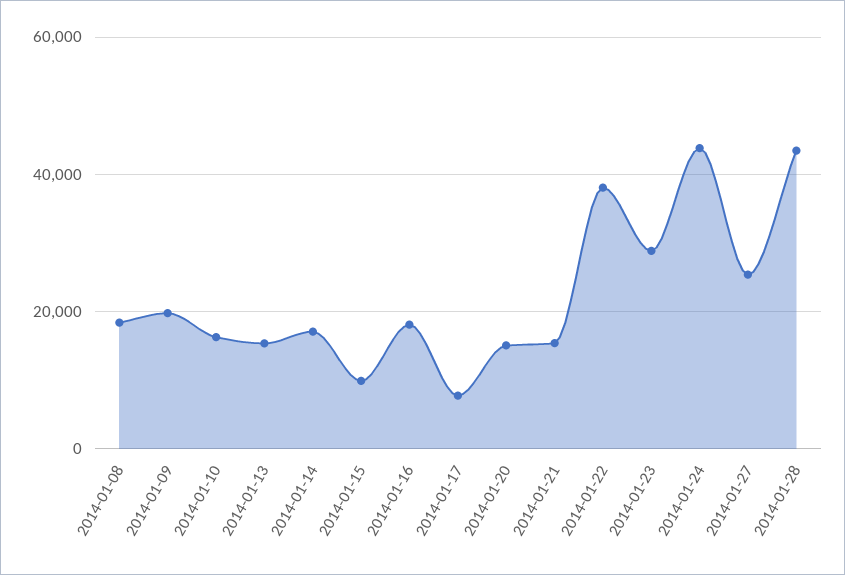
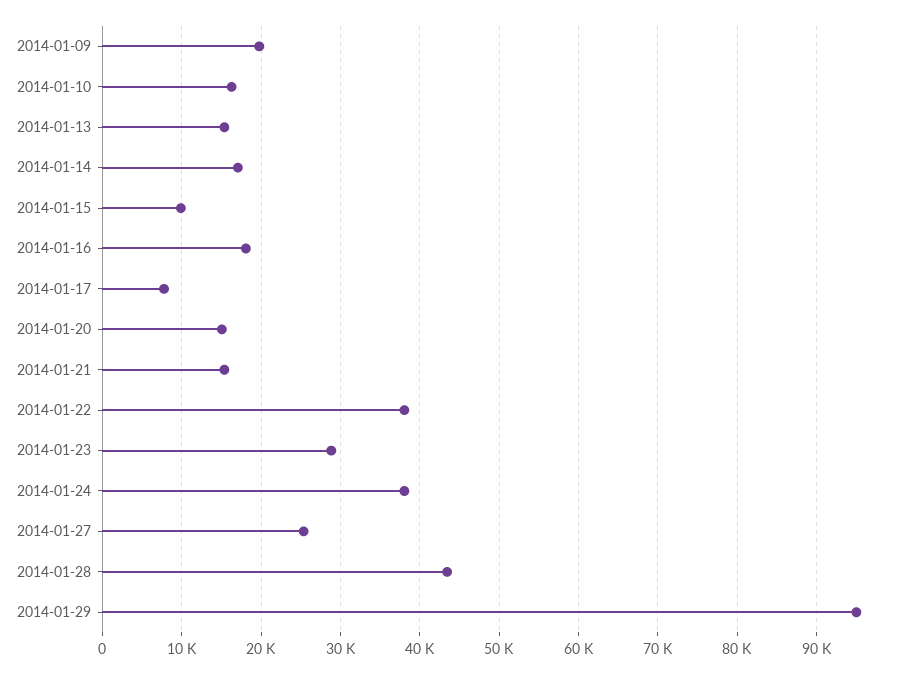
2014-01-08: 18000 -> none
2014-01-24: 44000 -> 38000
2014-01-29: none -> 95000

